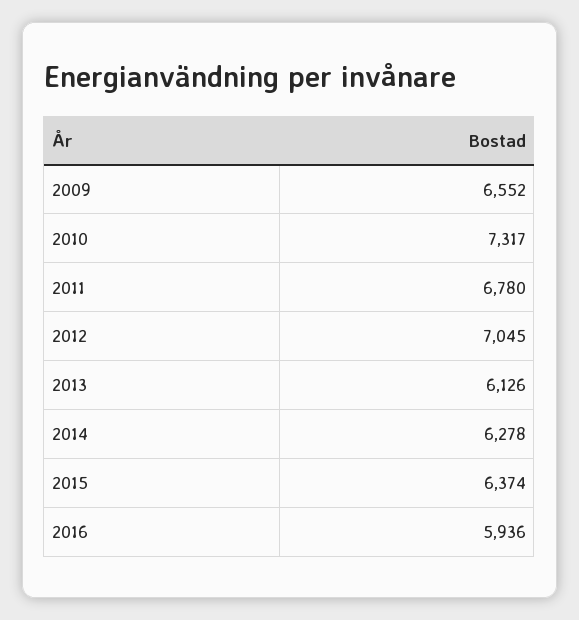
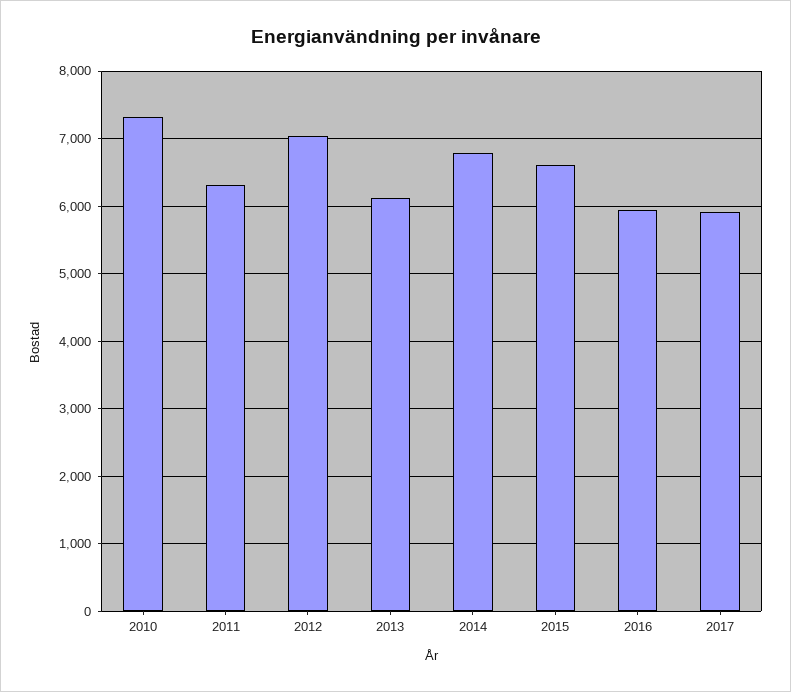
2009: 6552 -> none
2011: 6780 -> 6300
2014: 6278 -> 6800
2015: 6374 -> 6600
2017: none -> 5900

